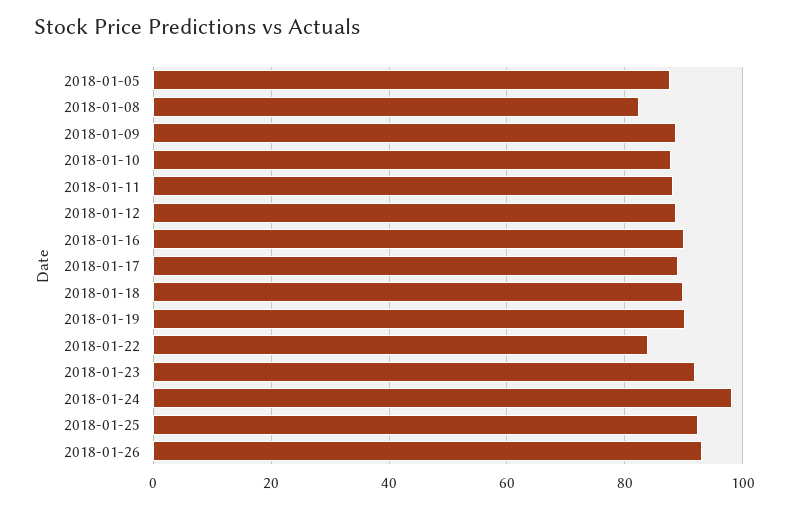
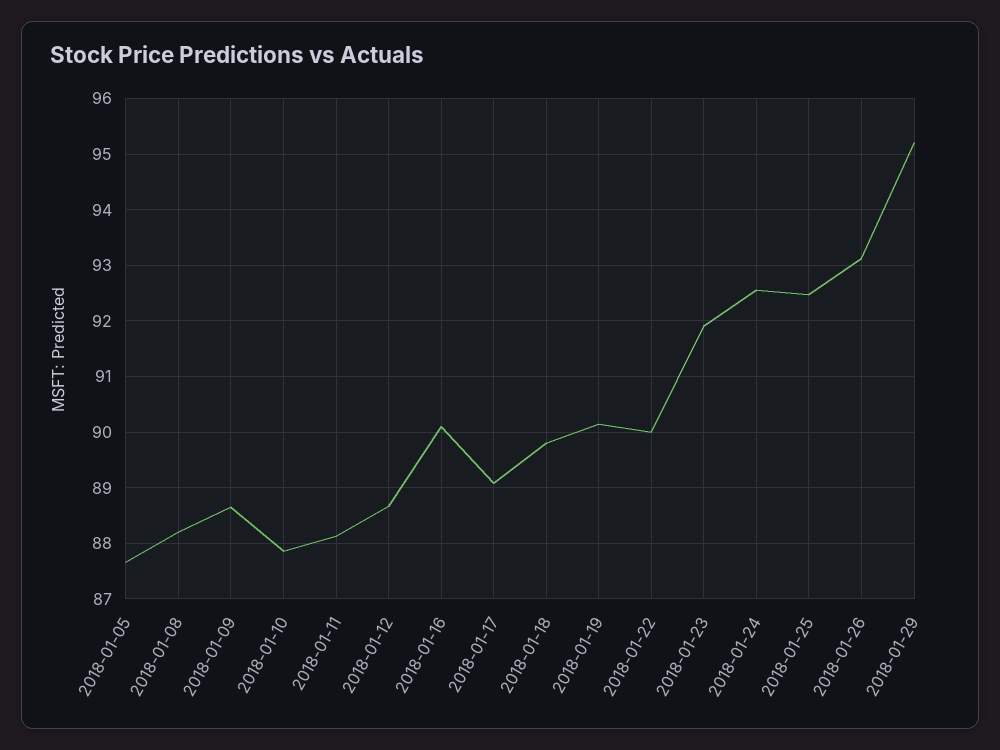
2018-01-08: 82 -> 88.2
2018-01-22: 84 -> 90
2018-01-24: 98 -> 92.6
2018-01-29: none -> 95.2

